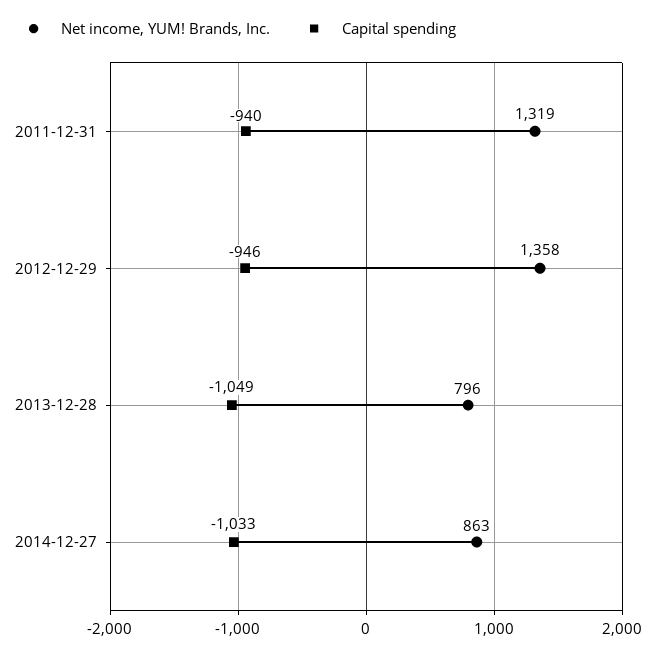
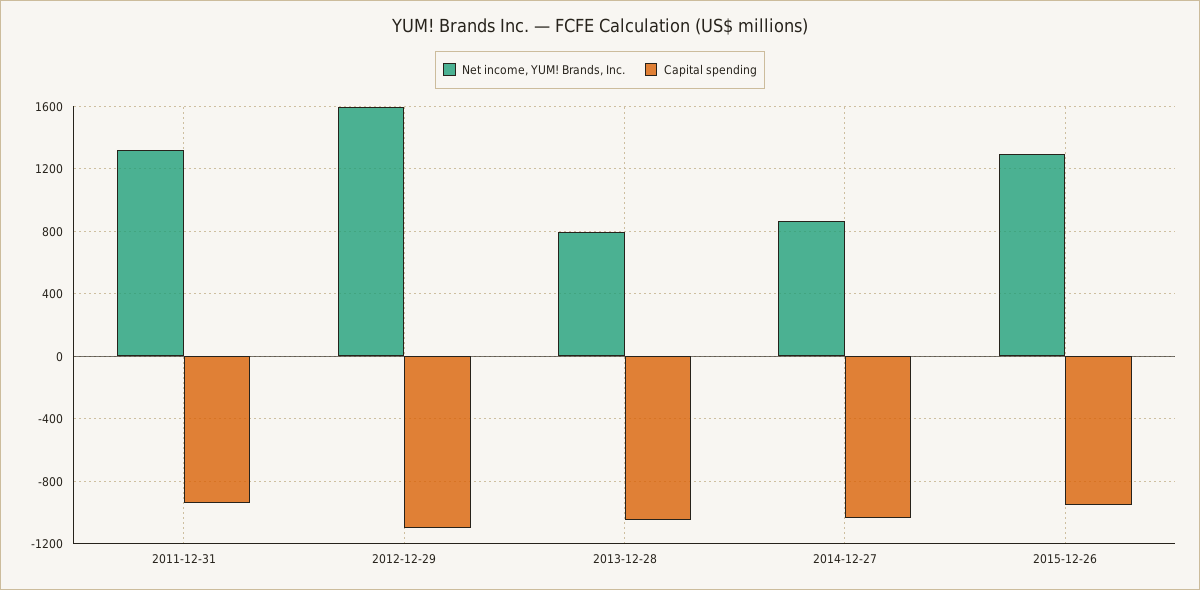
Net income, YUM! Brands, Inc., 2012-12-29: 1358 -> 1600
Capital spending, 2012-12-29: -946 -> -1100
Net income, YUM! Brands, Inc., 2015-12-26: none -> 1300
Capital spending, 2015-12-26: none -> -950

